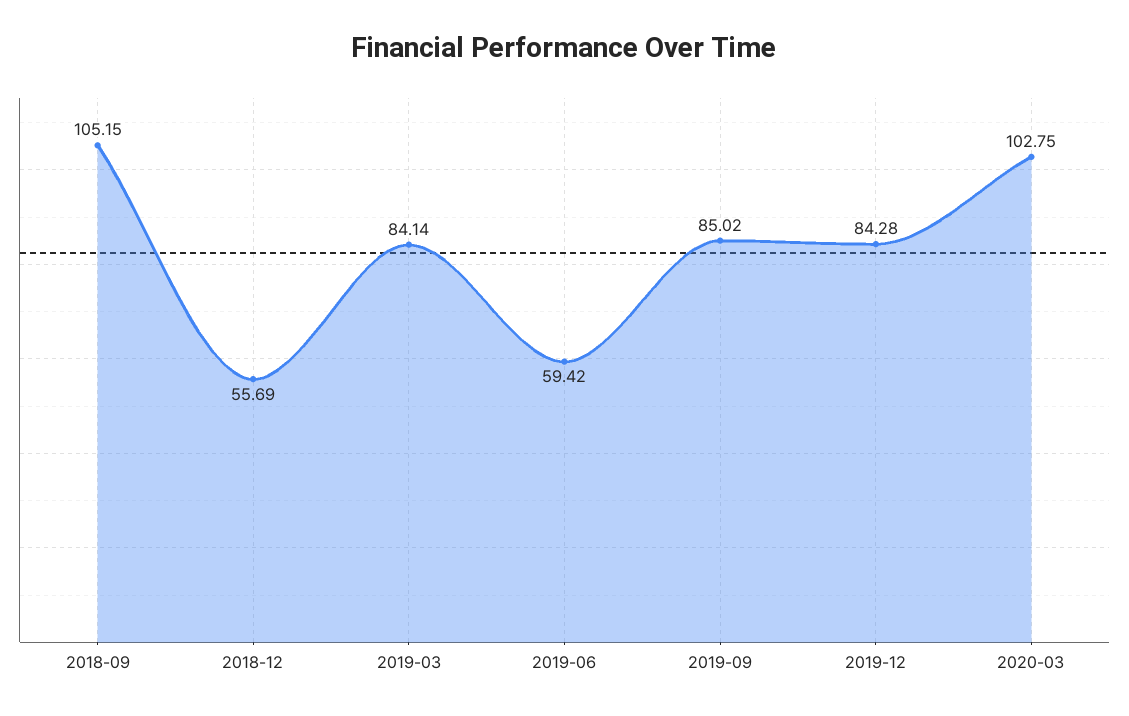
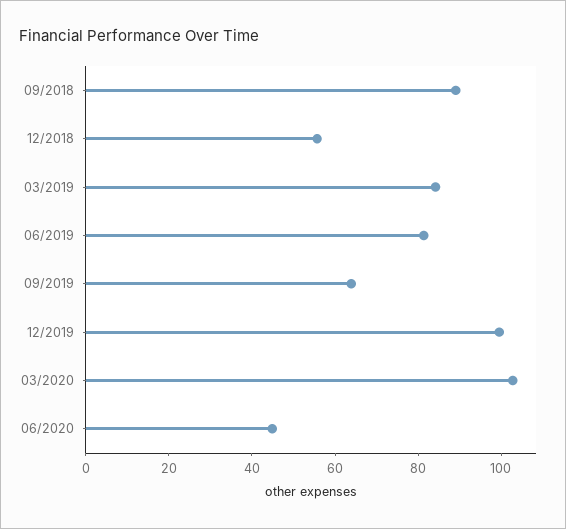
2018-09: 105.15 -> 90
2019-06: 59.42 -> 80
2019-09: 85.02 -> 65
2019-12: 84.28 -> 100
06/2020: none -> 45

